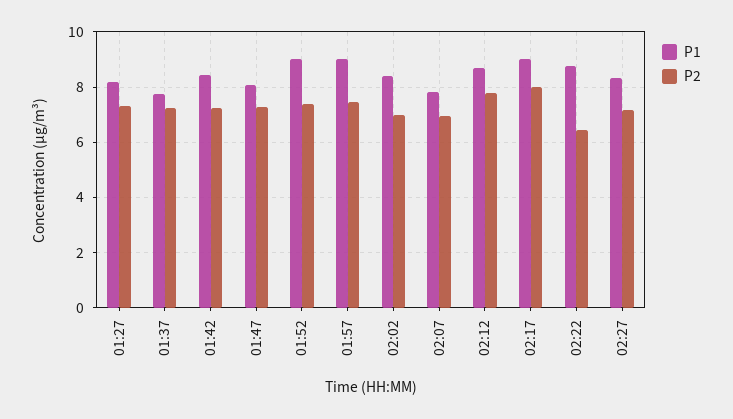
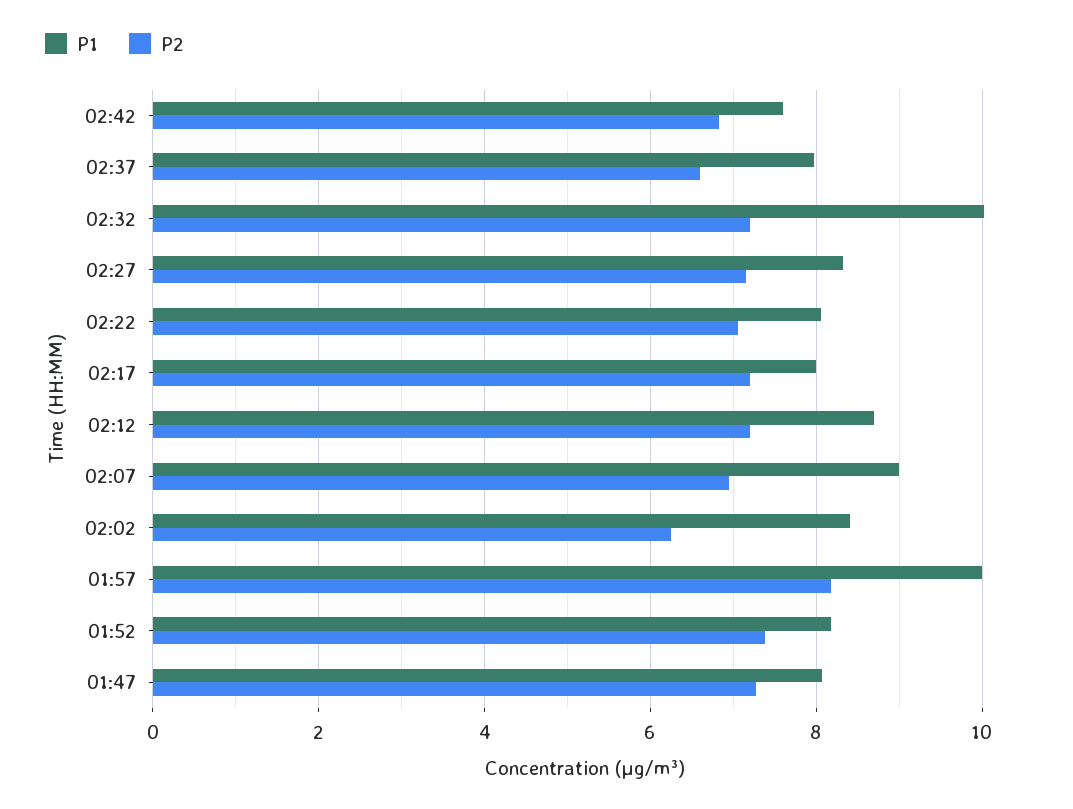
P1, 01:27: 8.25 -> none
P2, 01:27: 7.25 -> none
P1, 01:37: 7.75 -> none
P2, 01:37: 7.25 -> none
P1, 01:42: 8.5 -> none
P2, 01:42: 7.25 -> none
P1, 01:52: 9 -> 8.2
P1, 01:57: 9 -> 10
P2, 01:57: 7.5 -> 8.2
P2, 02:02: 7 -> 6.2
P1, 02:07: 7.75 -> 9
P2, 02:12: 7.75 -> 7.2
P1, 02:17: 9 -> 8
P2, 02:17: 8 -> 7.2
P1, 02:22: 8.75 -> 8
P2, 02:22: 6.5 -> 7
P1, 02:42: none -> 7.6
P2, 02:42: none -> 6.8
P1, 02:37: none -> 8
P2, 02:37: none -> 6.6
P1, 02:32: none -> 10
P2, 02:32: none -> 7.2

